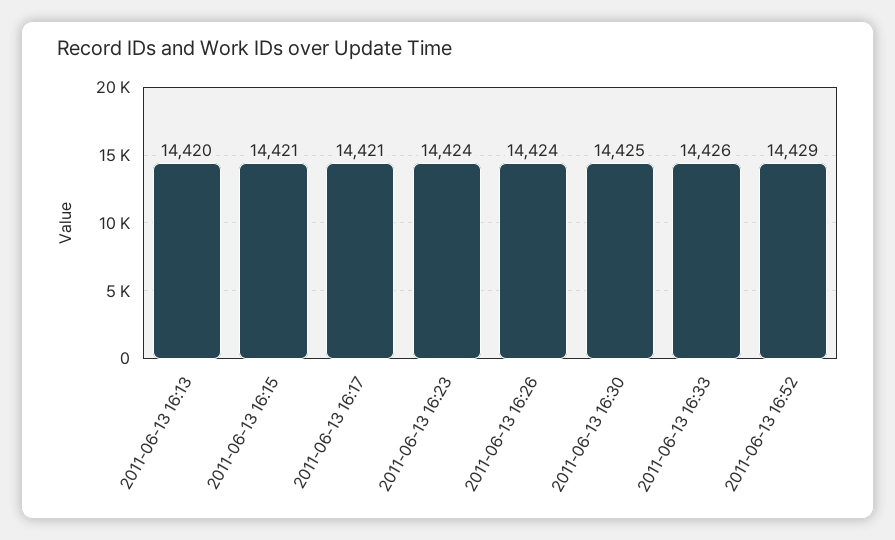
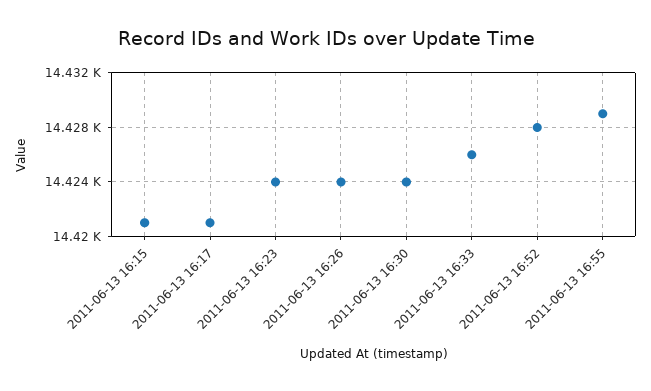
2011-06-13 16:13: 14420 -> none
2011-06-13 16:30: 14425 -> 14424
2011-06-13 16:52: 14429 -> 14428
2011-06-13 16:55: none -> 14429

